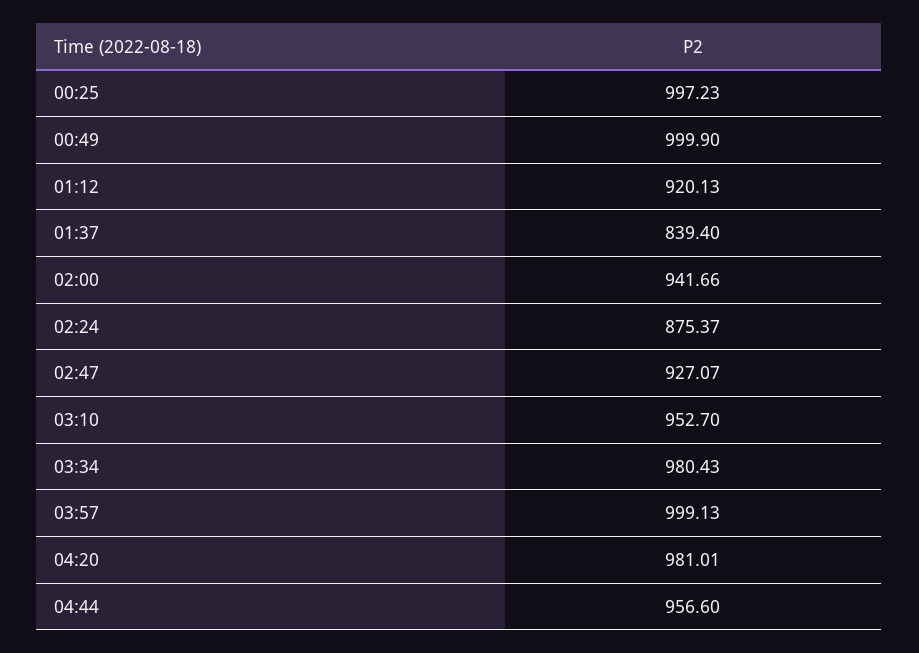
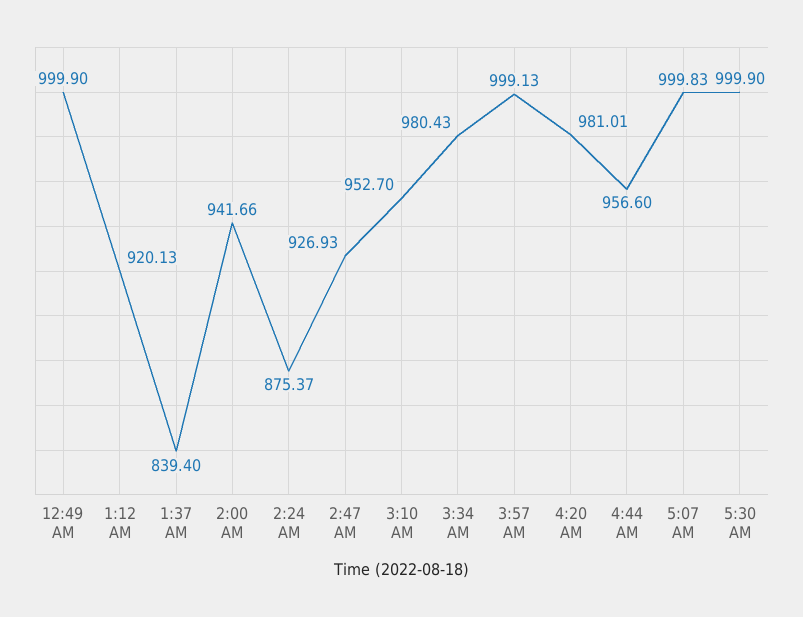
00:25: 997.23 -> none
02:47: 927.07 -> 926.93
5:07 AM: none -> 999.83
5:30 AM: none -> 999.9

